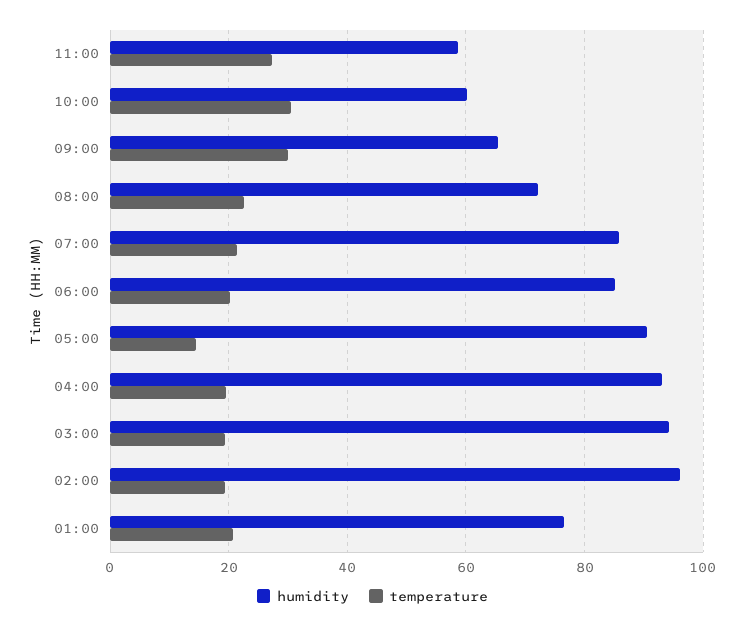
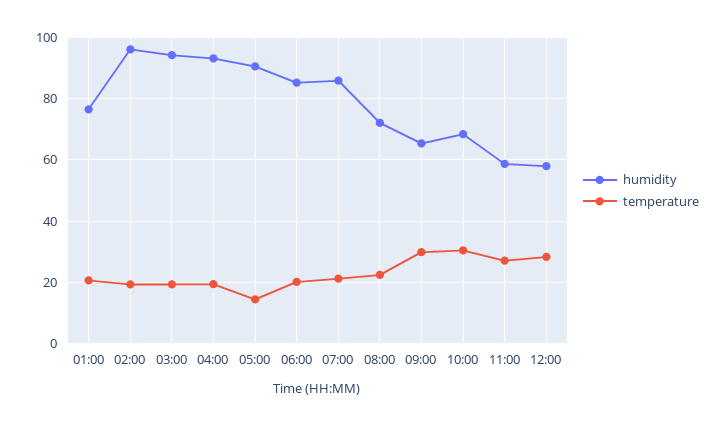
humidity, 10:00: 60 -> 68
humidity, 12:00: none -> 58
temperature, 12:00: none -> 28

